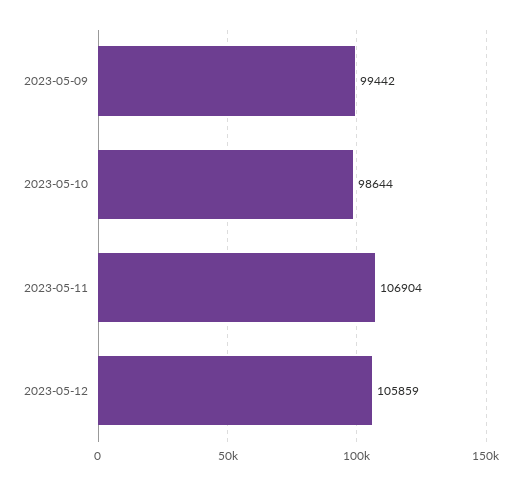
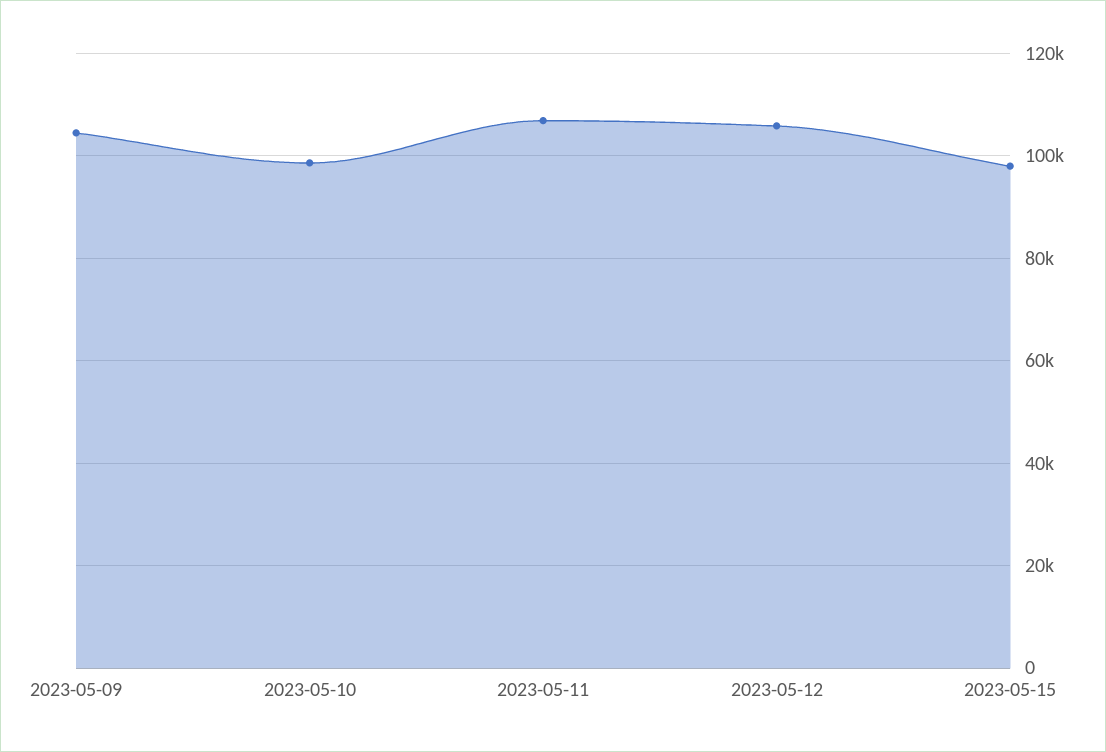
2023-05-09: 99442 -> 104000
2023-05-15: none -> 98000

